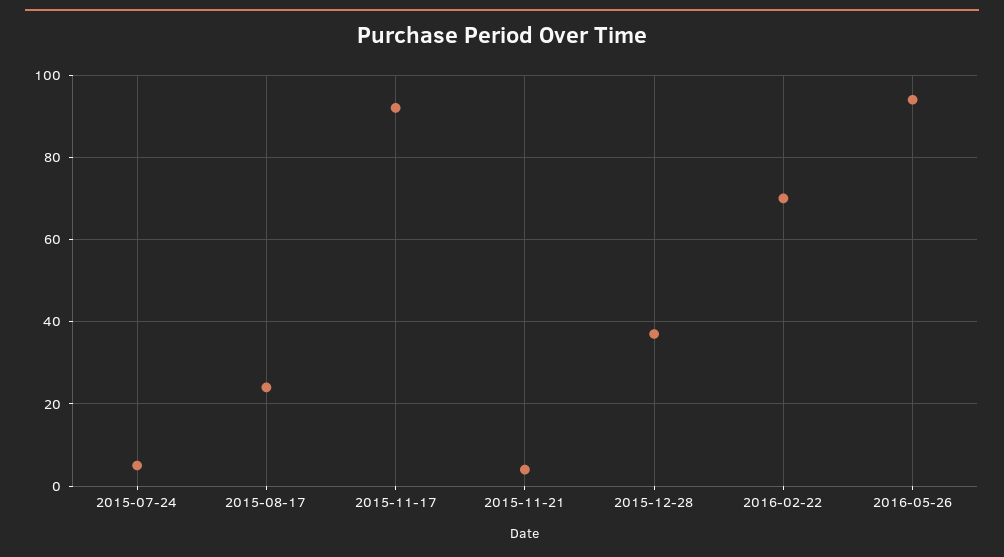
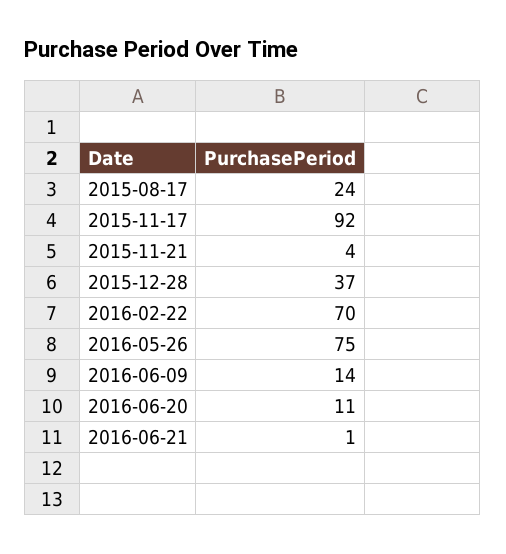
2015-07-24: 5 -> none
2016-05-26: 95 -> 75
2016-06-09: none -> 14
2016-06-20: none -> 11
2016-06-21: none -> 1

